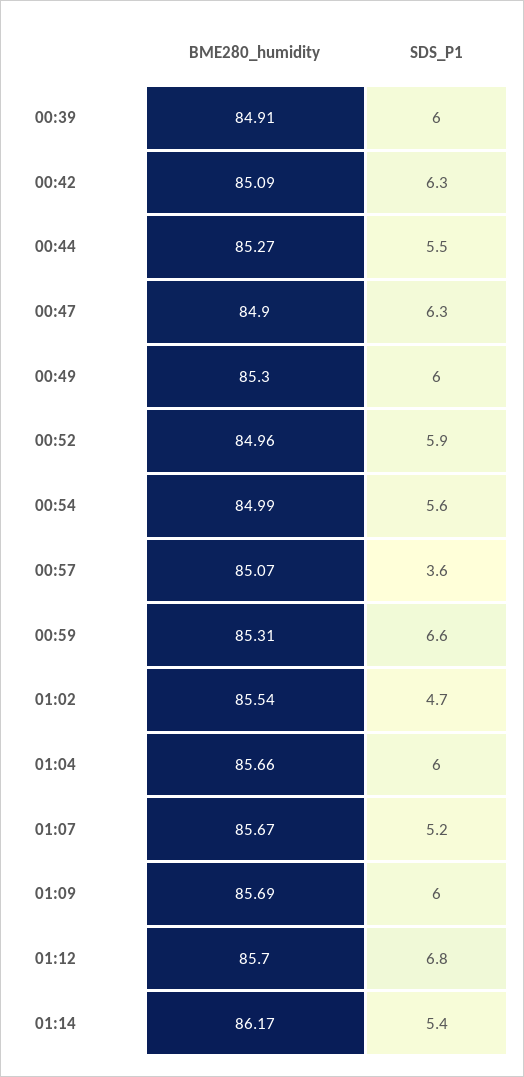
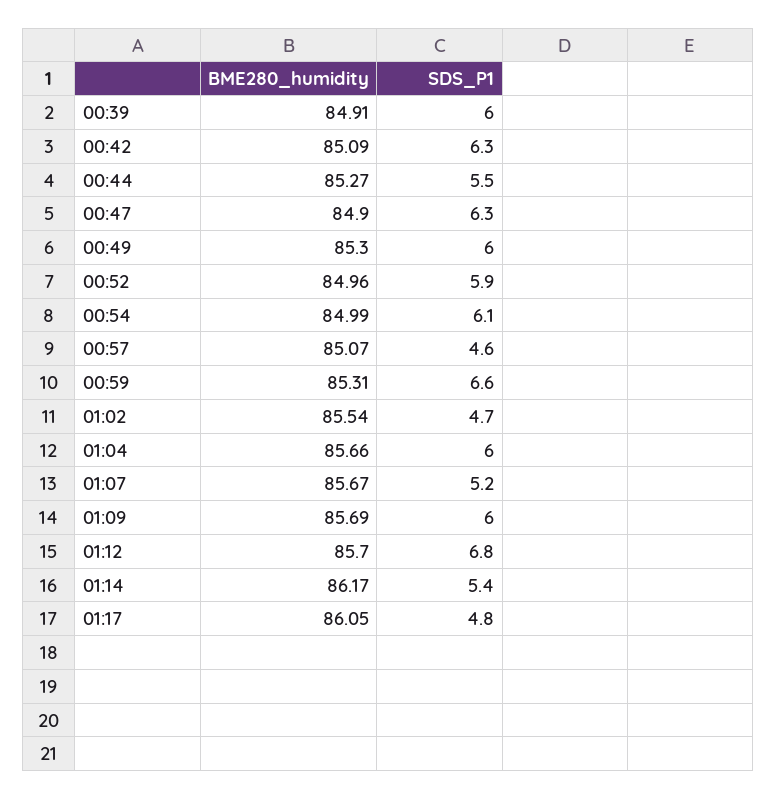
SDS_P1, 00:54: 5.6 -> 6.1
SDS_P1, 00:57: 3.6 -> 4.6
BME280_humidity, 01:17: none -> 86.05
SDS_P1, 01:17: none -> 4.8

